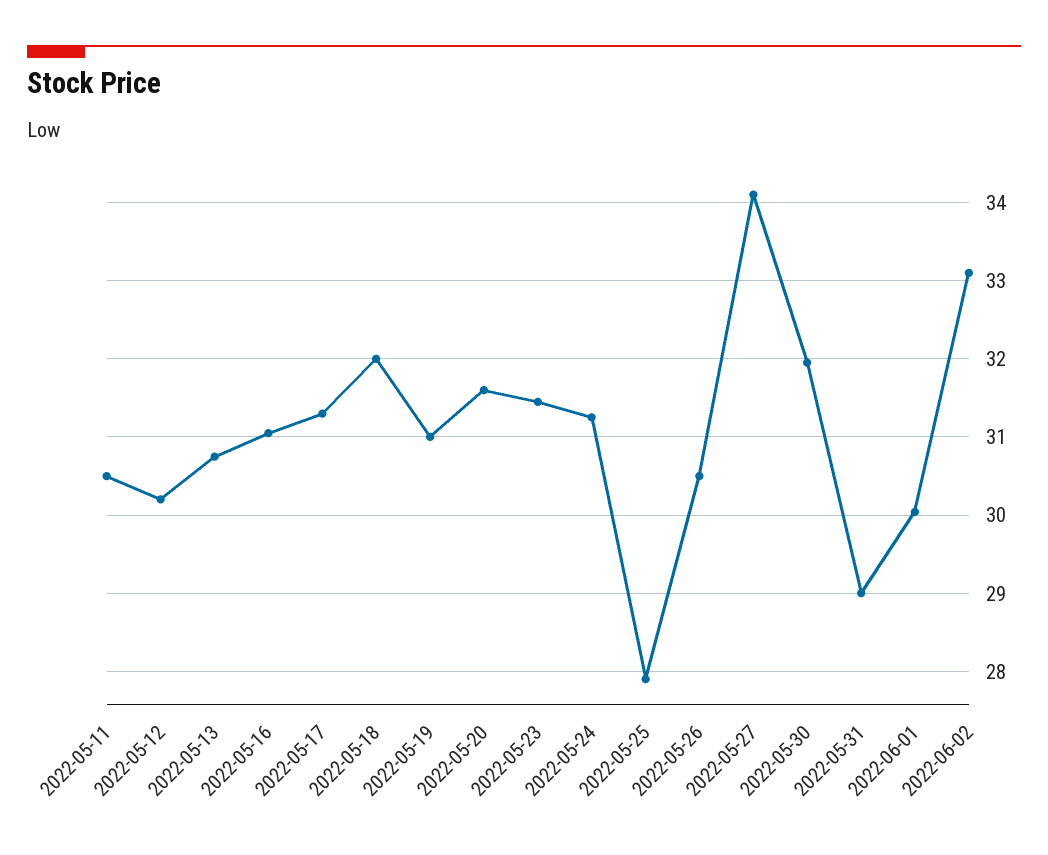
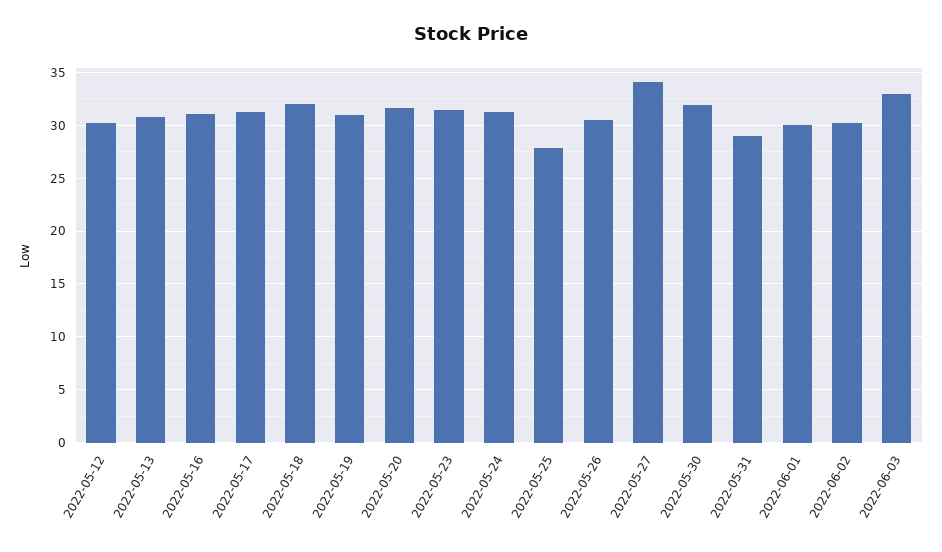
2022-05-11: 30.5 -> none
2022-06-02: 33.1 -> 30
2022-06-03: none -> 33

